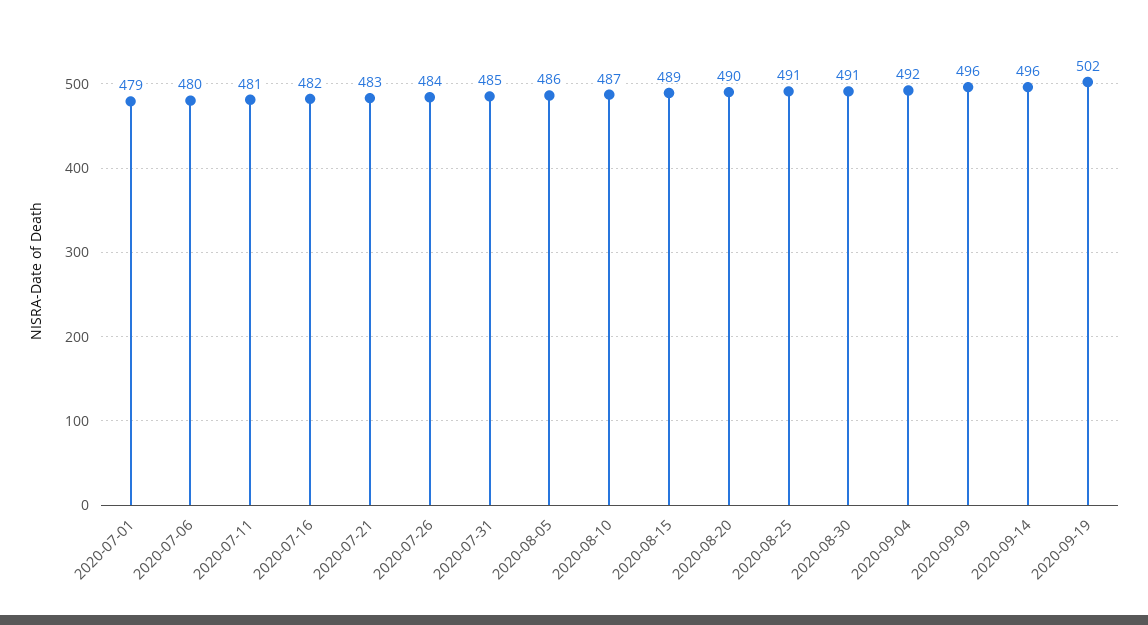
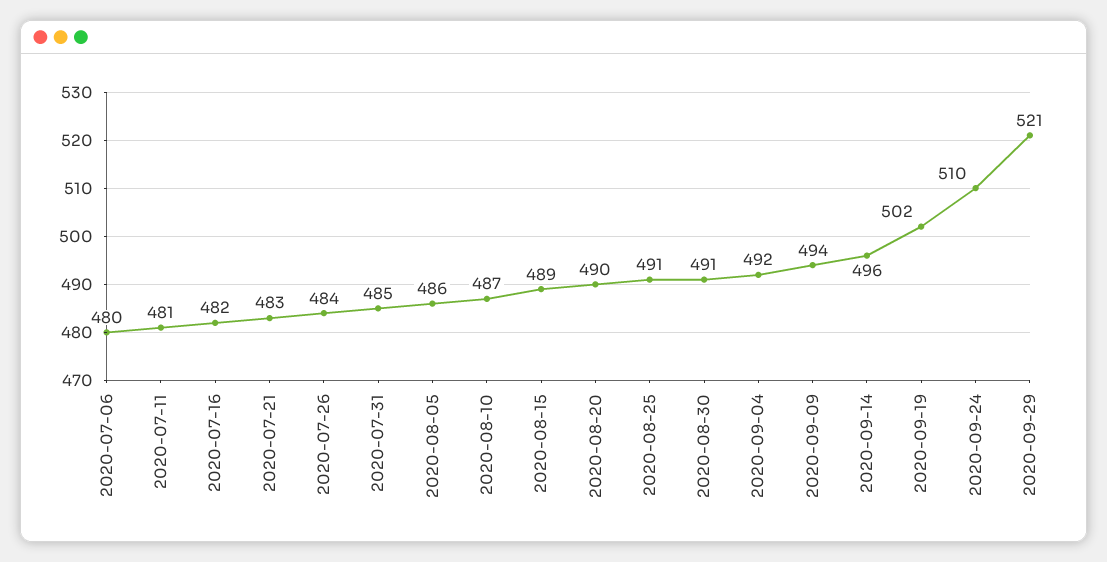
2020-07-01: 479 -> none
2020-09-09: 496 -> 494
2020-09-24: none -> 510
2020-09-29: none -> 521

